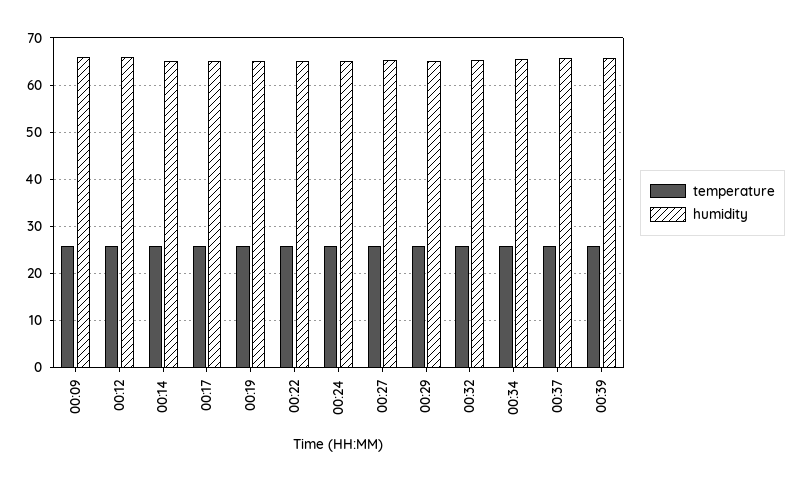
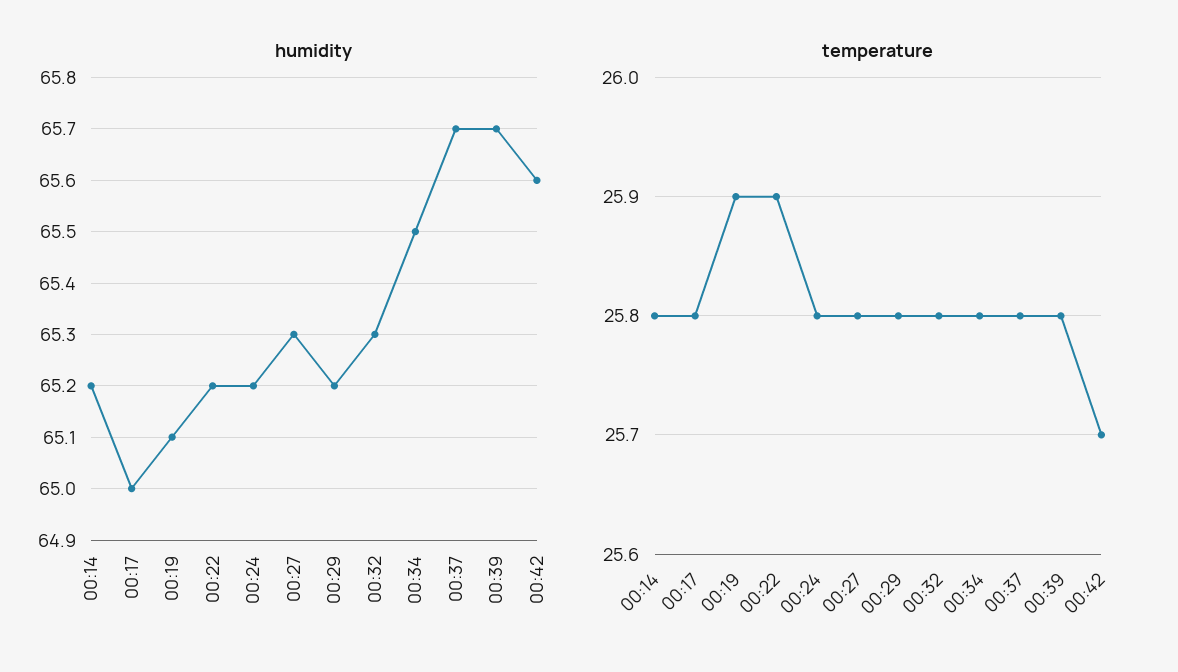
temperature, 00:09: 26 -> none
humidity, 00:09: 66 -> none
temperature, 00:12: 26 -> none
humidity, 00:12: 66 -> none
humidity, 00:42: none -> 65.6
temperature, 00:42: none -> 25.7

